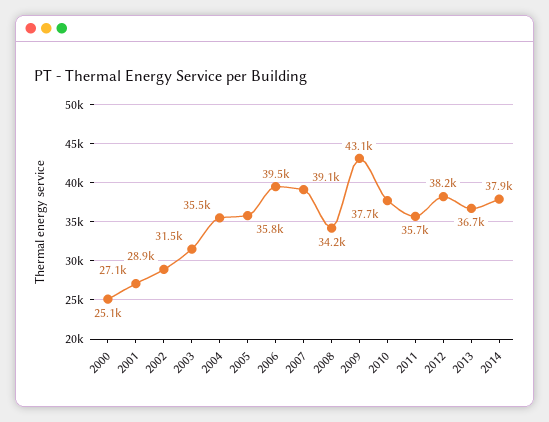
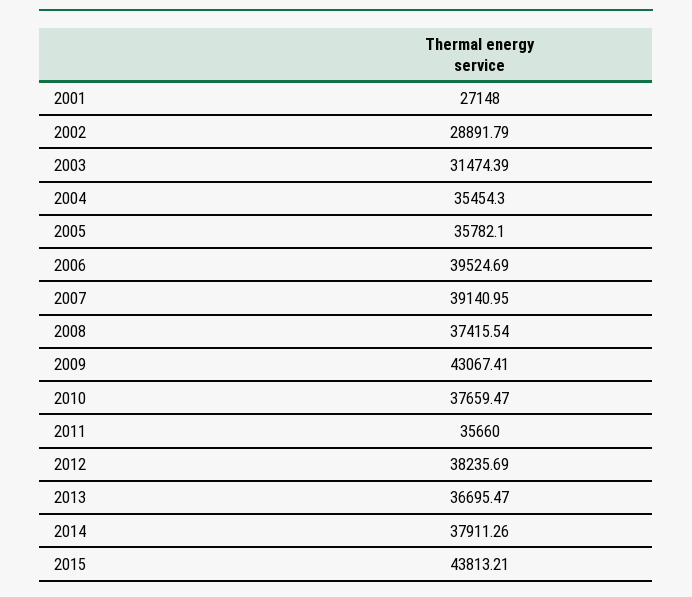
2000: 25100 -> none
2008: 34200 -> 37415.54
2015: none -> 43813.21

